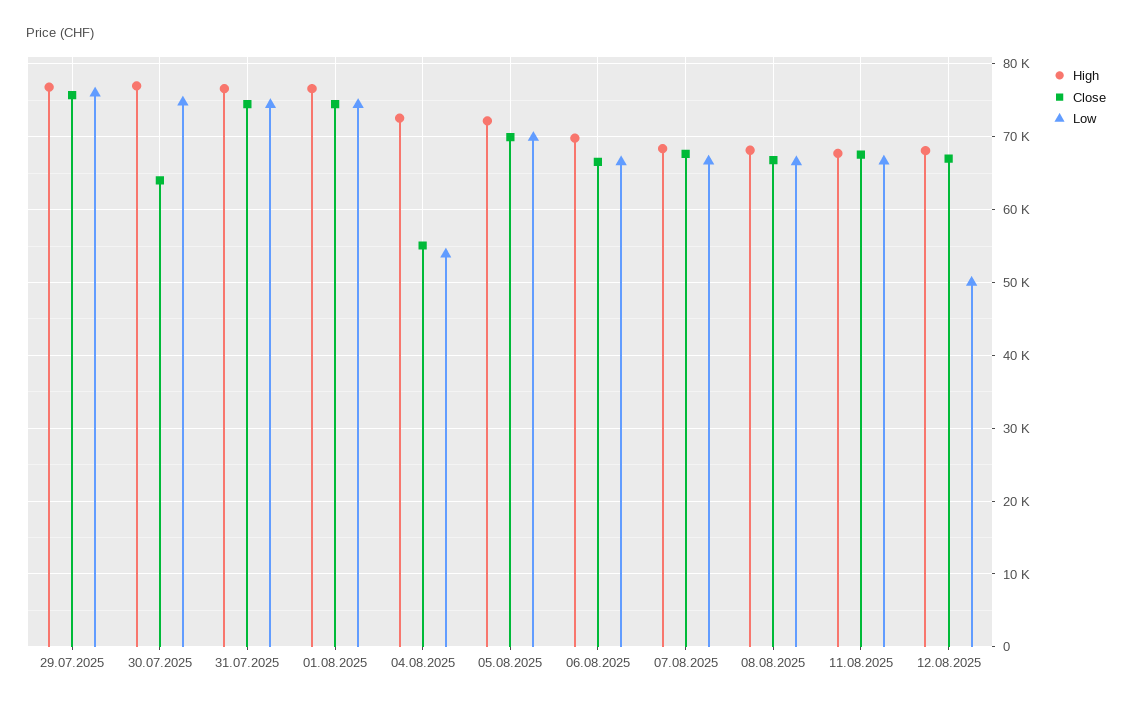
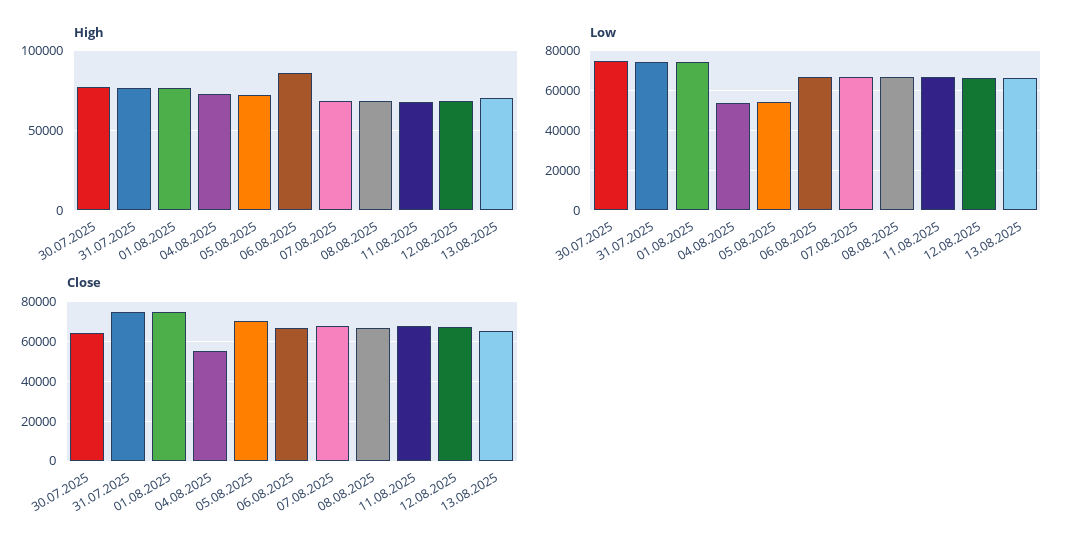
High, 29.07.2025: 77000 -> none
Close, 29.07.2025: 76000 -> none
Low, 29.07.2025: 76000 -> none
Low, 05.08.2025: 70000 -> 55000
High, 06.08.2025: 70000 -> 85000
Low, 12.08.2025: 50000 -> 65000
High, 13.08.2025: none -> 70000
Low, 13.08.2025: none -> 65000
Close, 13.08.2025: none -> 65000

